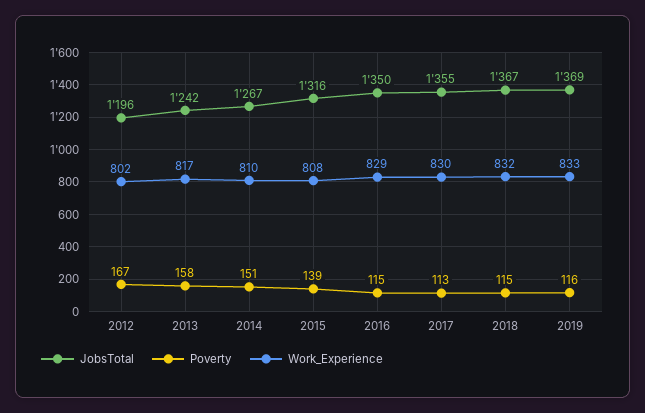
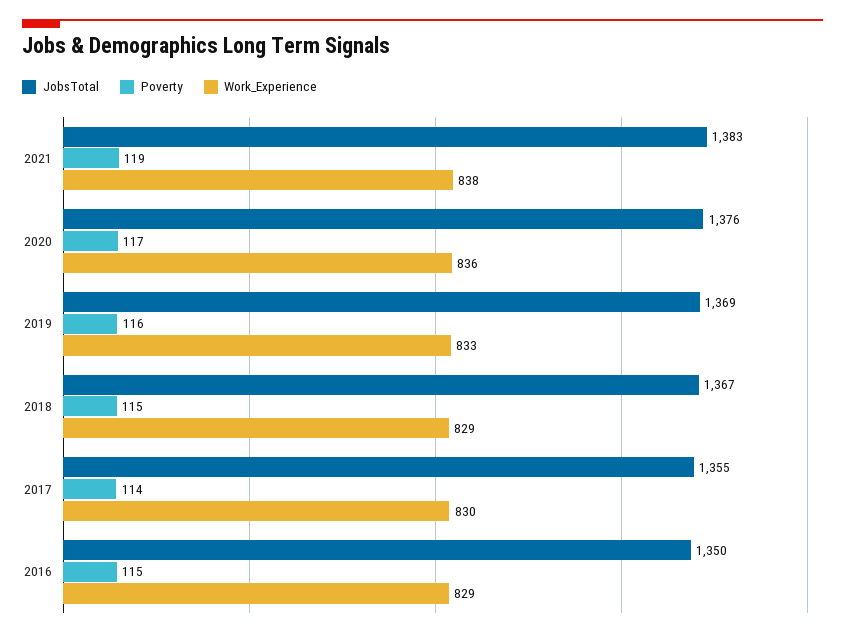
JobsTotal, 2012: 1196 -> none
Poverty, 2012: 167 -> none
Work_Experience, 2012: 802 -> none
JobsTotal, 2013: 1242 -> none
Poverty, 2013: 158 -> none
Work_Experience, 2013: 817 -> none
JobsTotal, 2014: 1267 -> none
Poverty, 2014: 151 -> none
Work_Experience, 2014: 810 -> none
JobsTotal, 2015: 1316 -> none
Poverty, 2015: 139 -> none
Work_Experience, 2015: 808 -> none
Poverty, 2017: 113 -> 114
Work_Experience, 2018: 832 -> 829
JobsTotal, 2021: none -> 1383
Poverty, 2021: none -> 119
Work_Experience, 2021: none -> 838
JobsTotal, 2020: none -> 1376
Poverty, 2020: none -> 117
Work_Experience, 2020: none -> 836

